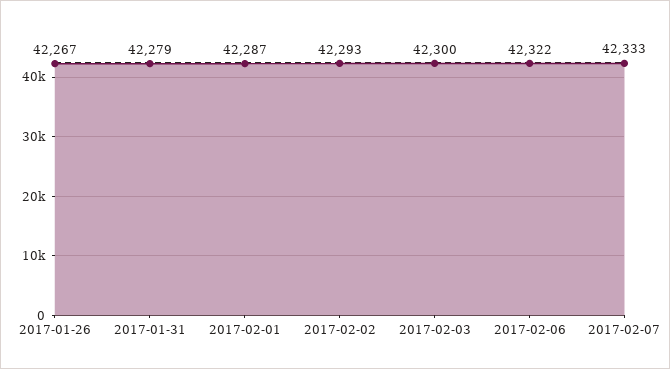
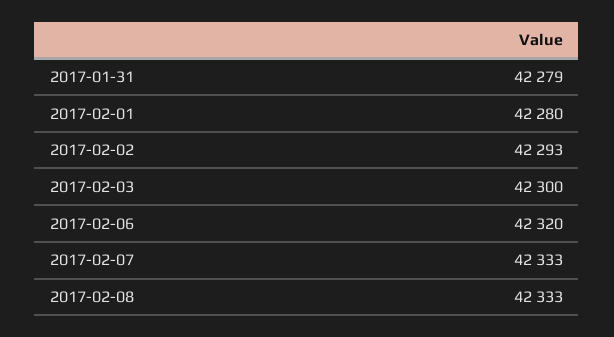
2017-01-26: 42267 -> none
2017-02-01: 42287 -> 42280
2017-02-06: 42322 -> 42320
2017-02-08: none -> 42333

